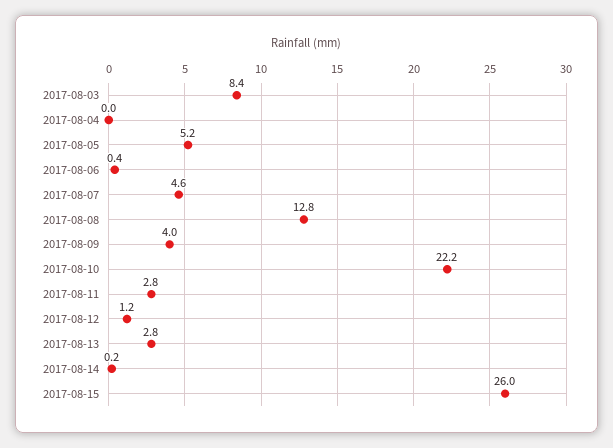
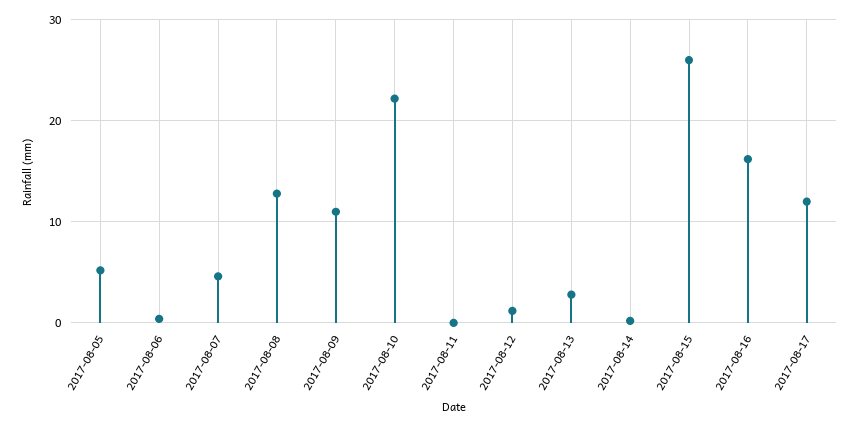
2017-08-03: 8.4 -> none
2017-08-04: 0 -> none
2017-08-09: 4 -> 11
2017-08-11: 2.8 -> 0
2017-08-16: none -> 16
2017-08-17: none -> 12

